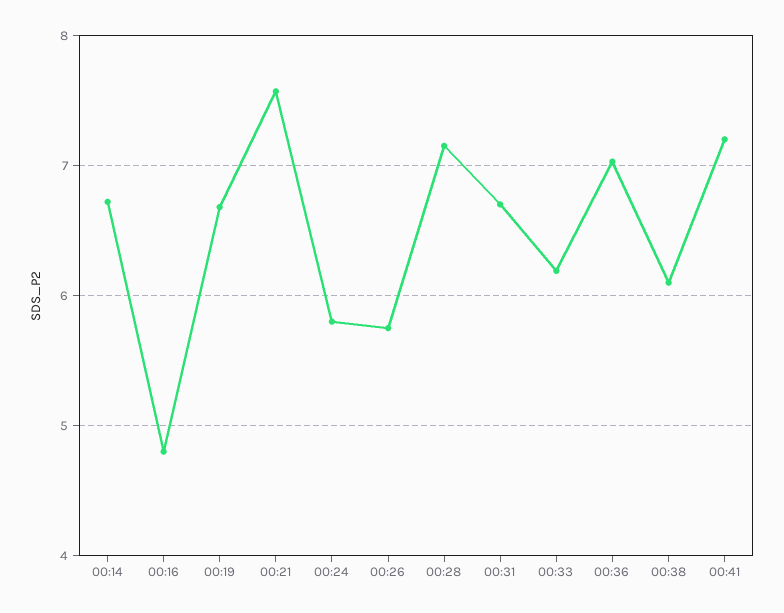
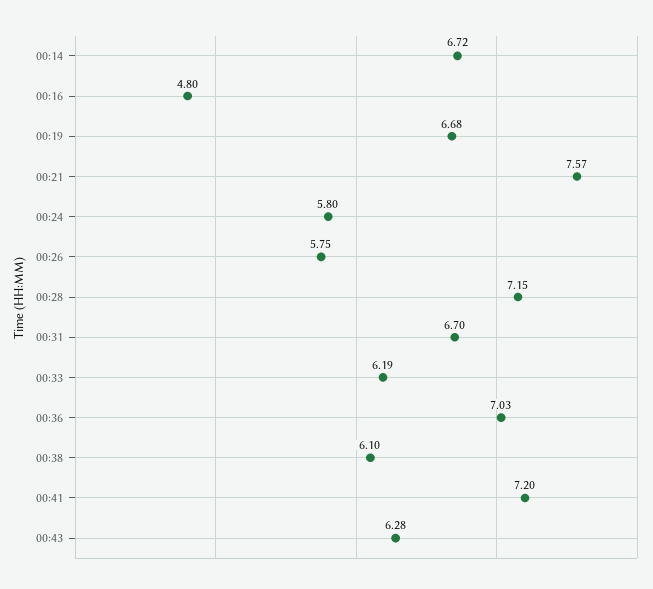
00:43: none -> 6.28

